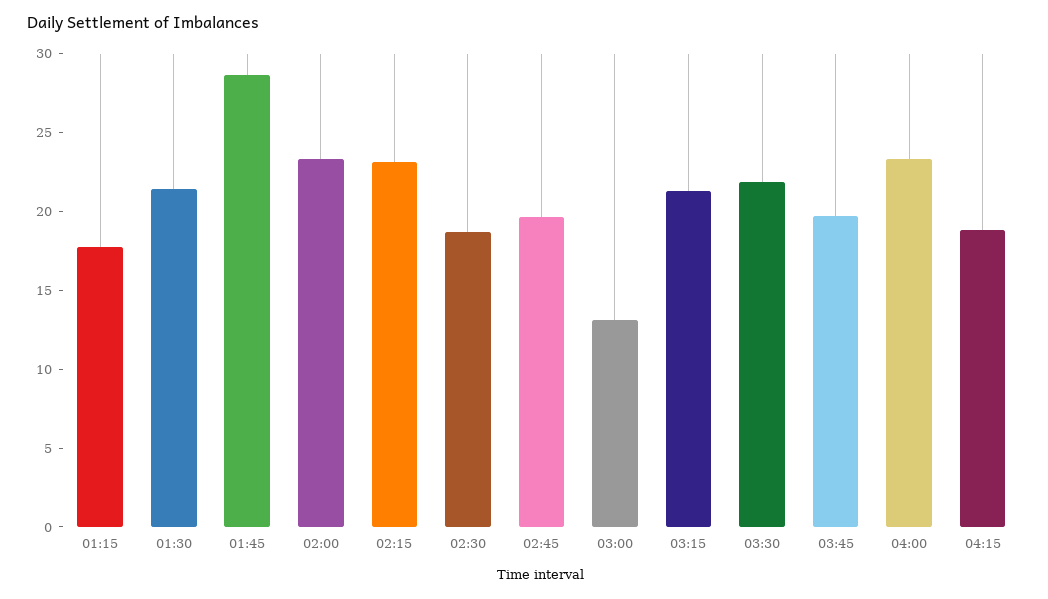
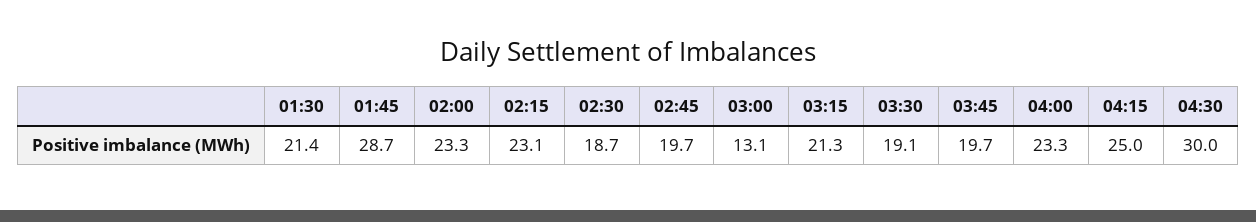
01:15: 18 -> none
03:30: 22 -> 19.1
04:15: 19 -> 25
04:30: none -> 30

